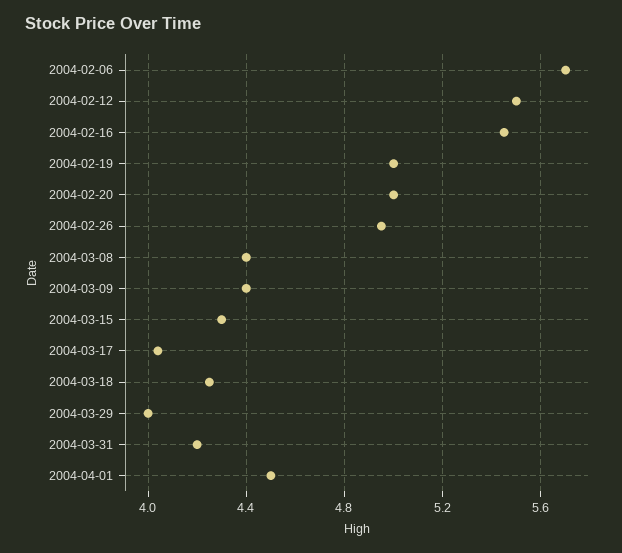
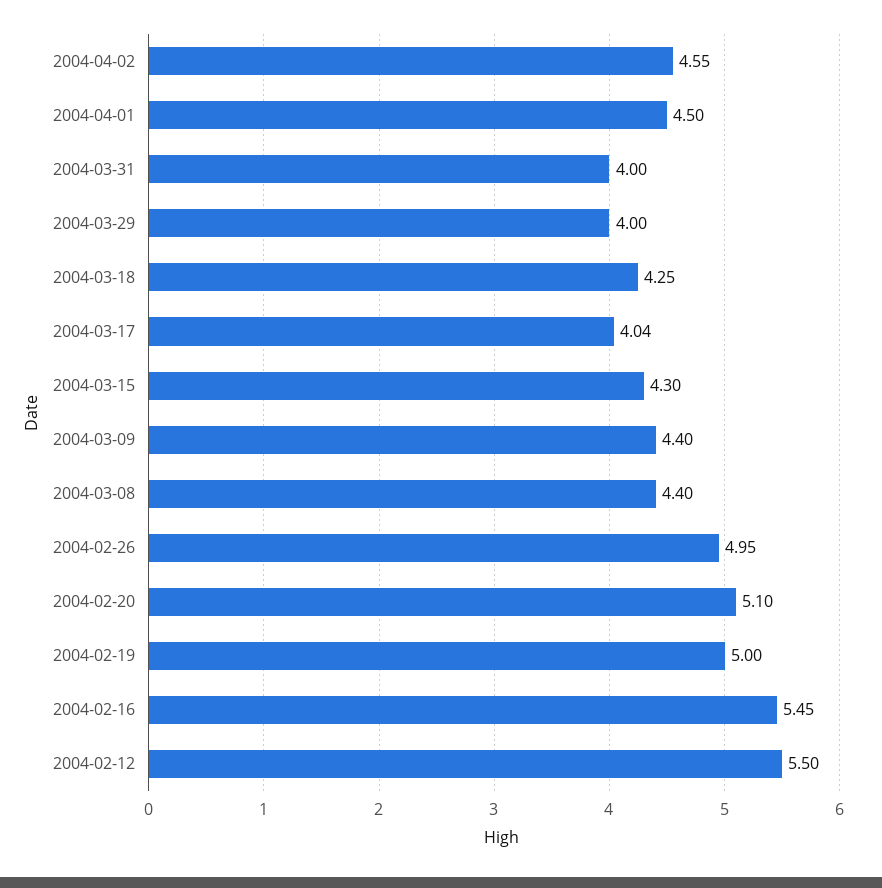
2004-02-06: 5.7 -> none
2004-02-20: 5 -> 5.1
2004-03-31: 4.2 -> 4
2004-04-02: none -> 4.55

